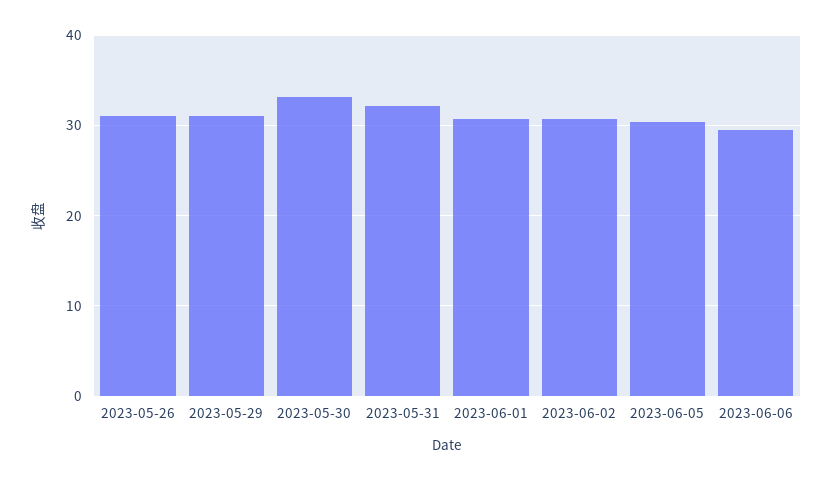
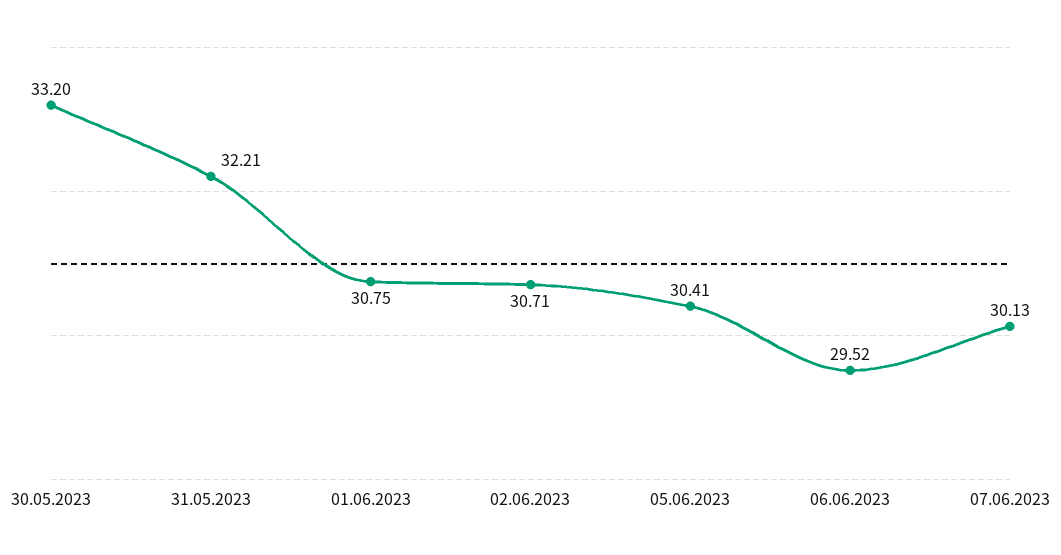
2023-05-26: 31 -> none
2023-05-29: 31 -> none
07.06.2023: none -> 30.13

